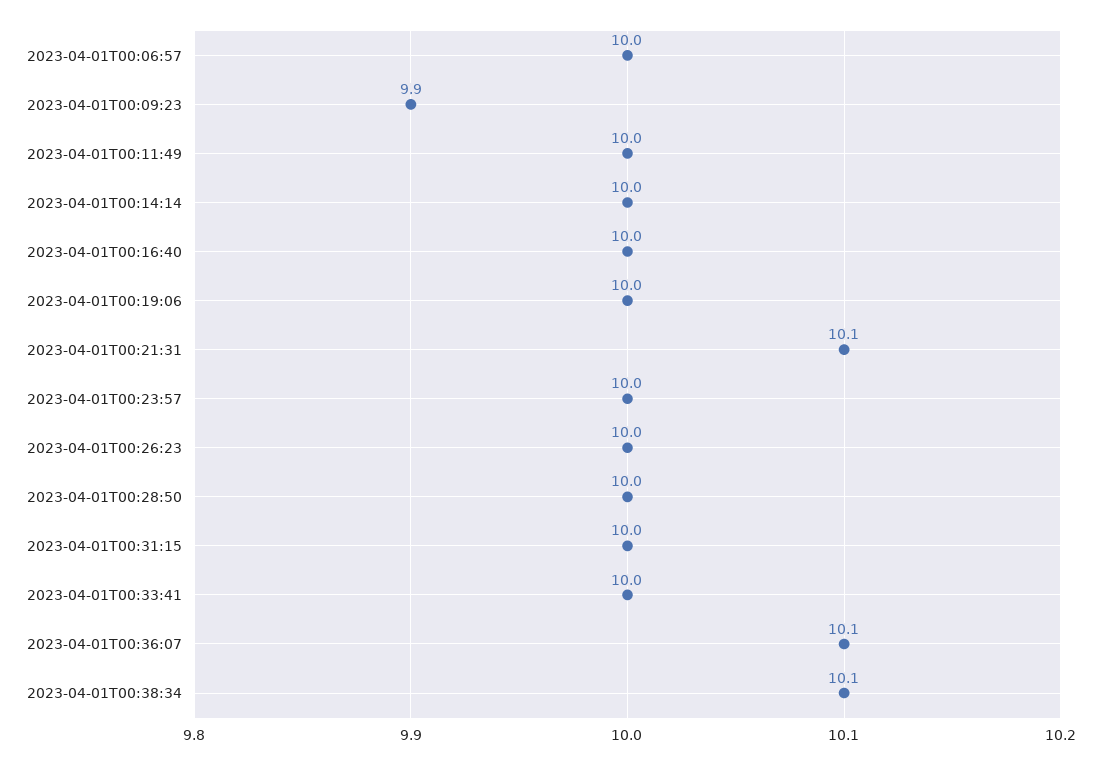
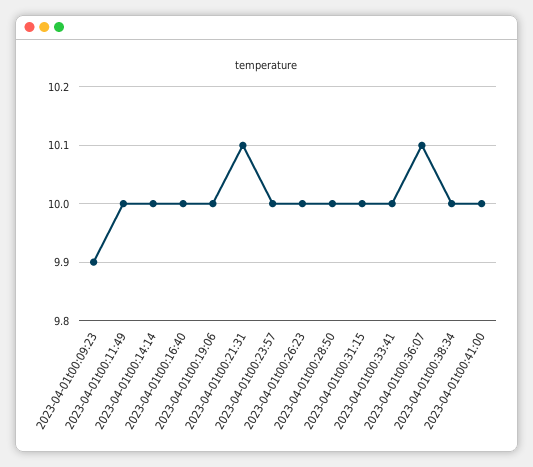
2023-04-01T00:06:57: 10 -> none
2023-04-01T00:38:34: 10.1 -> 10
2023-04-01t00:41:00: none -> 10

